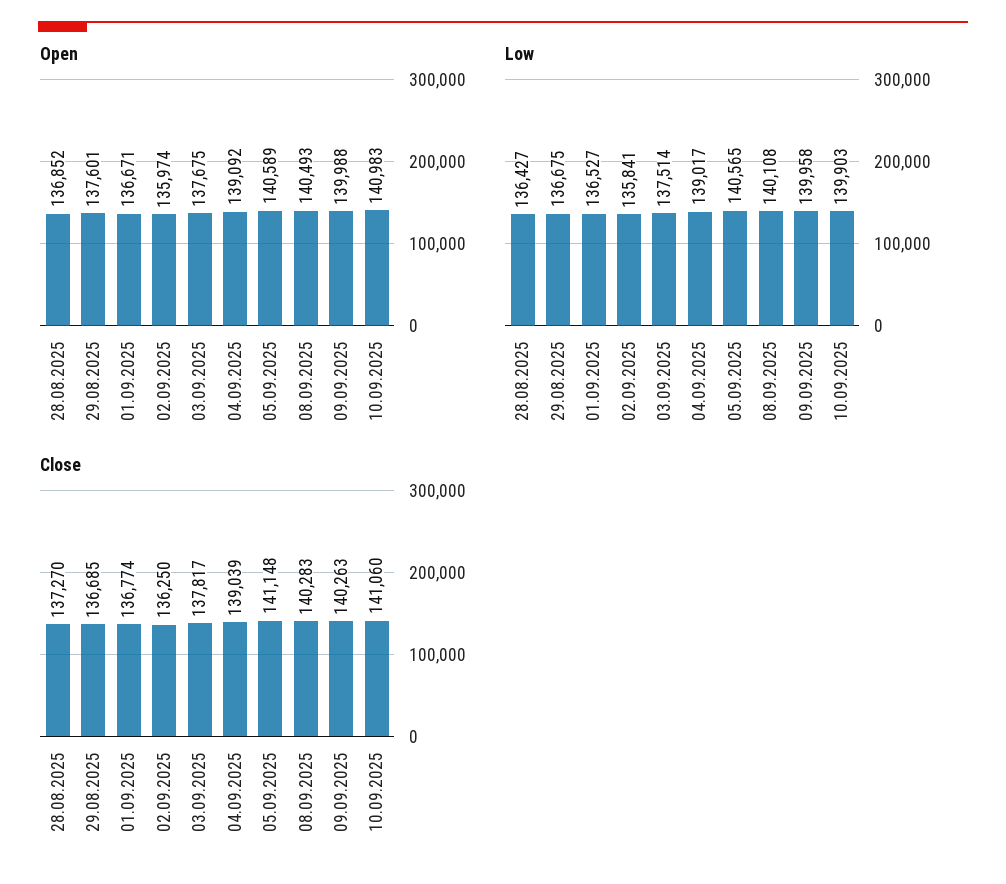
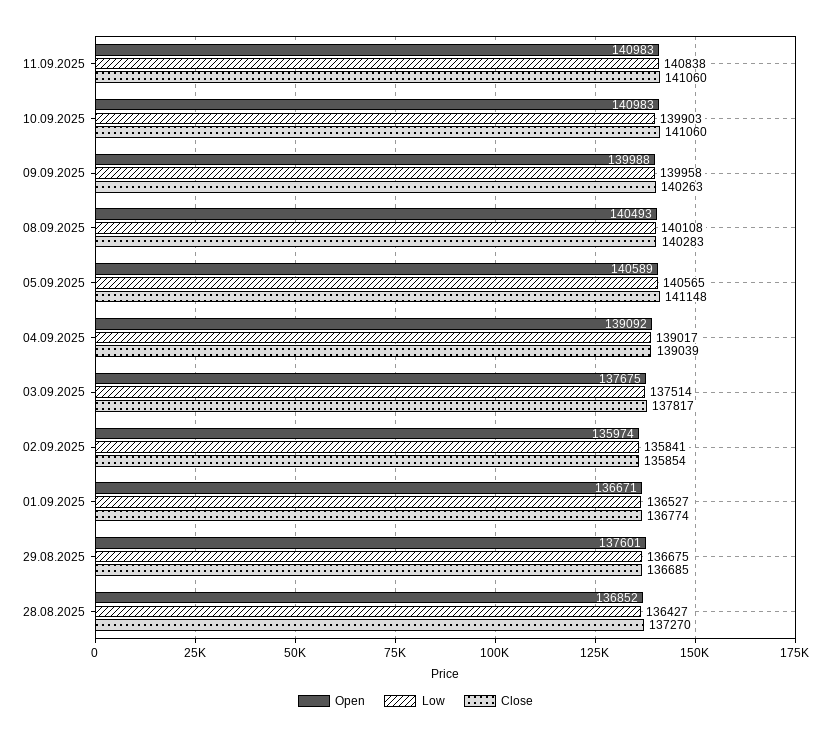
Close, 02.09.2025: 136250 -> 135854
Open, 11.09.2025: none -> 140983
Low, 11.09.2025: none -> 140838
Close, 11.09.2025: none -> 141060

